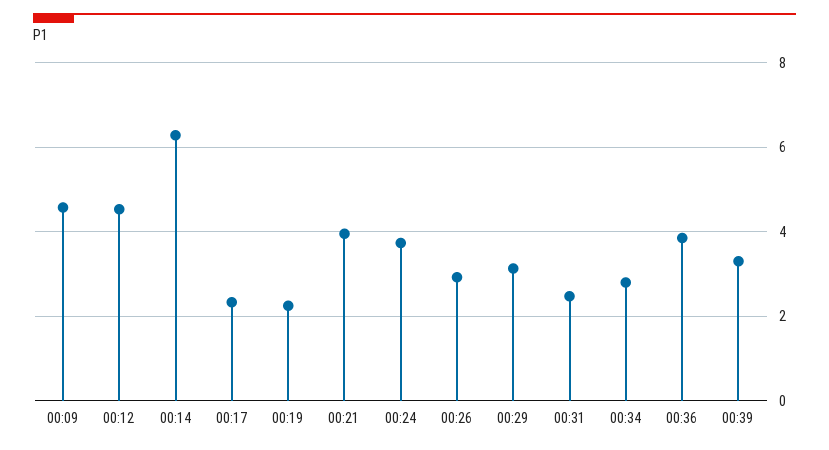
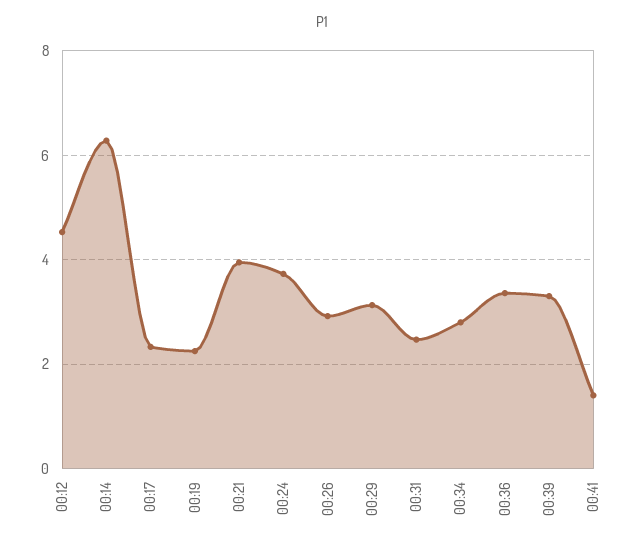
00:09: 4.6 -> none
00:36: 3.8 -> 3.4
00:41: none -> 1.4

